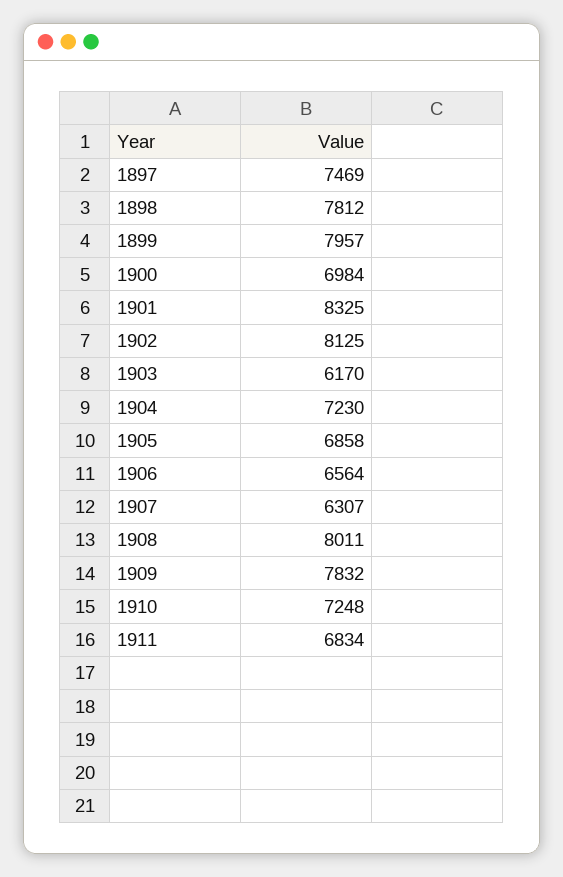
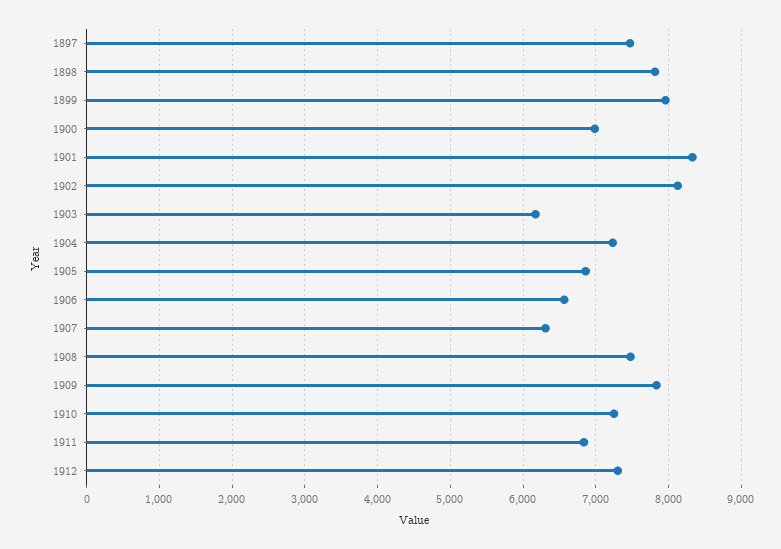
1908: 8011 -> 7500
1912: none -> 7300

